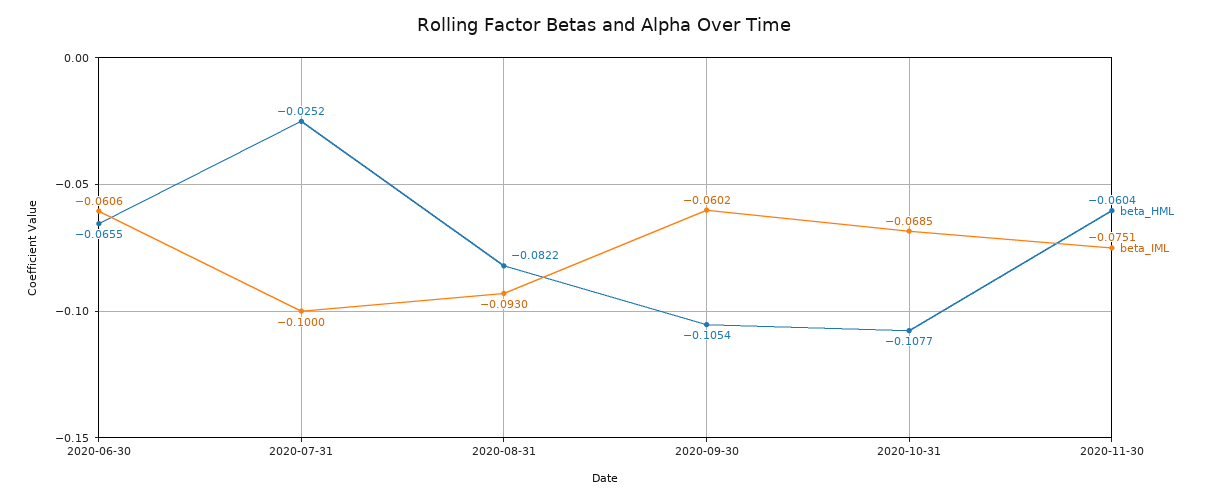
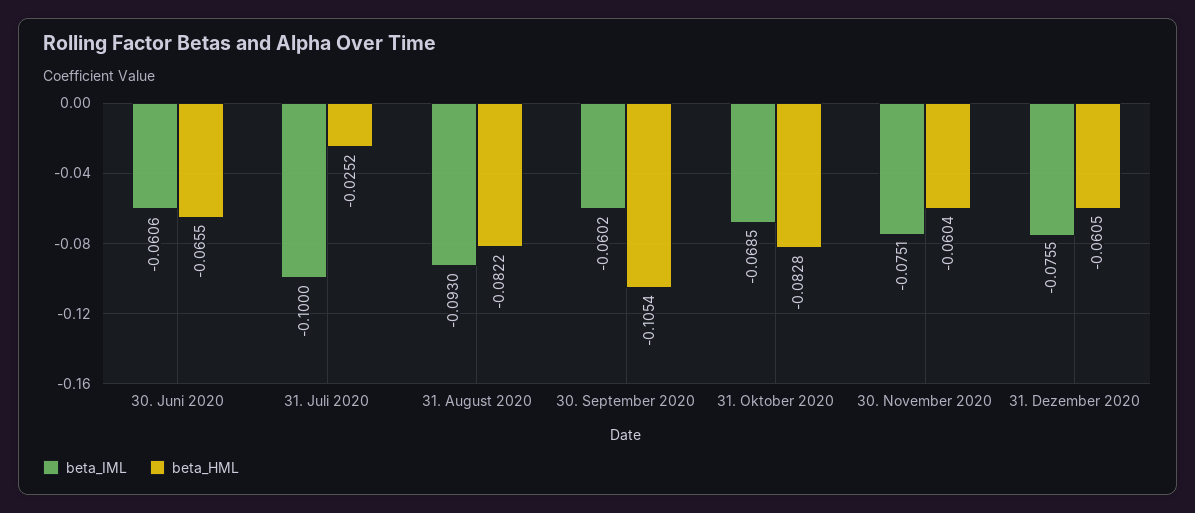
beta_HML, 2020-10-31: -0.1077 -> -0.0828
beta_IML, 31. Dezember 2020: none -> -0.0755
beta_HML, 31. Dezember 2020: none -> -0.0605

